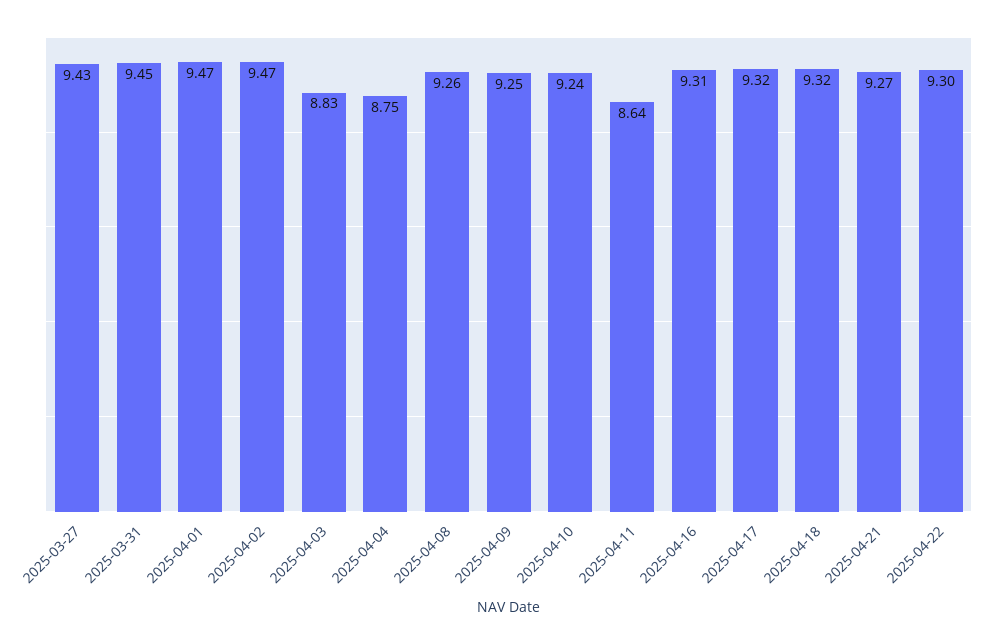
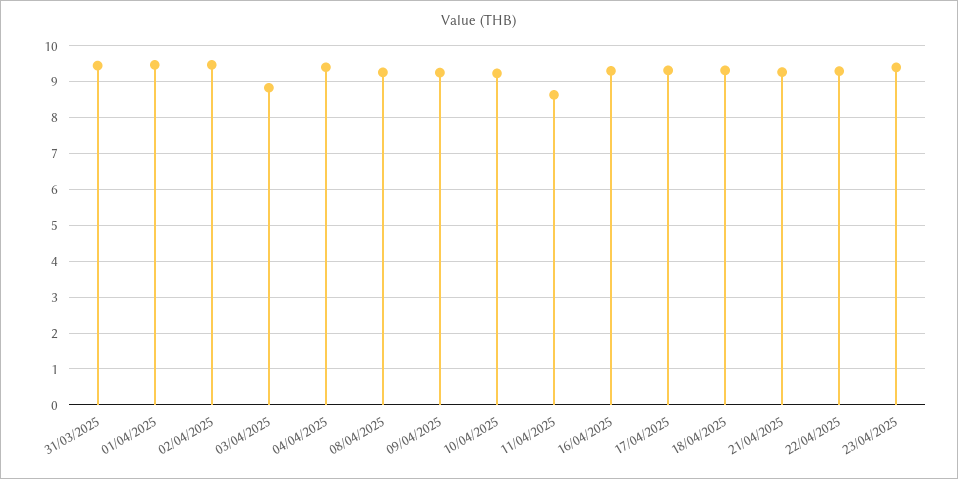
2025-03-27: 9.43 -> none
2025-04-04: 8.75 -> 9.4
23/04/2025: none -> 9.4

